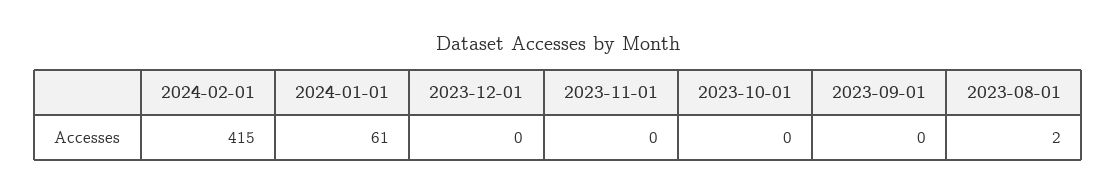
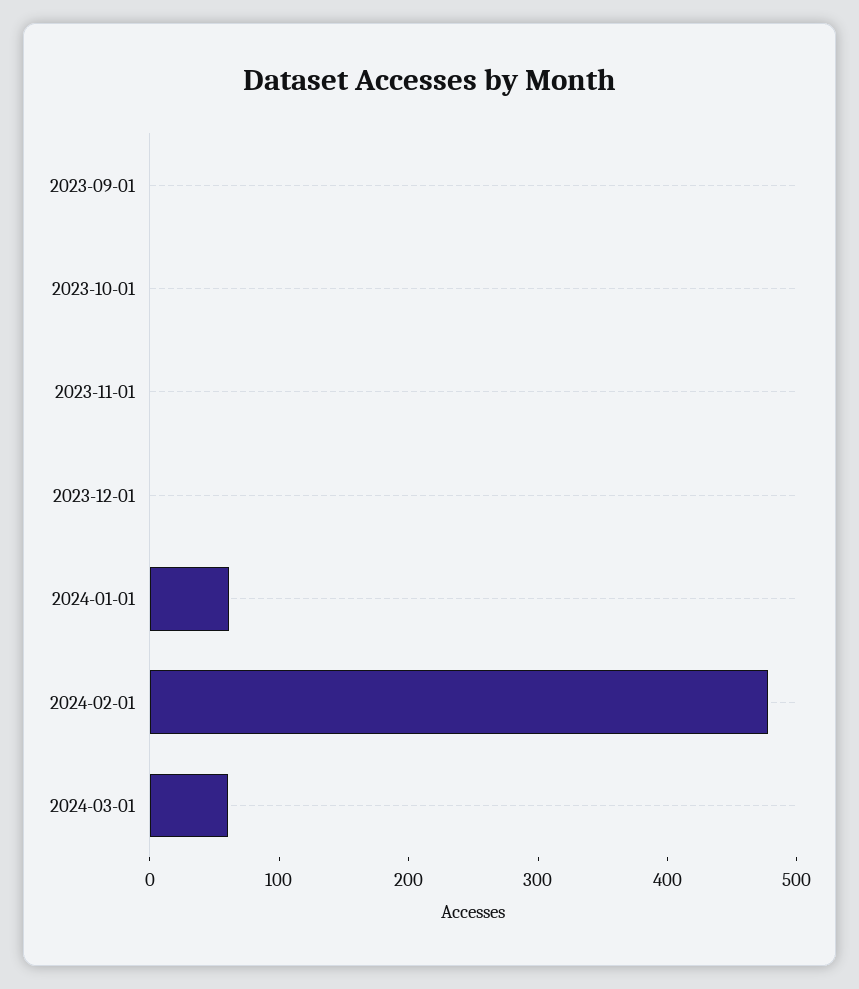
2024-02-01: 415 -> 480
2023-08-01: 2 -> none
2024-03-01: none -> 60

